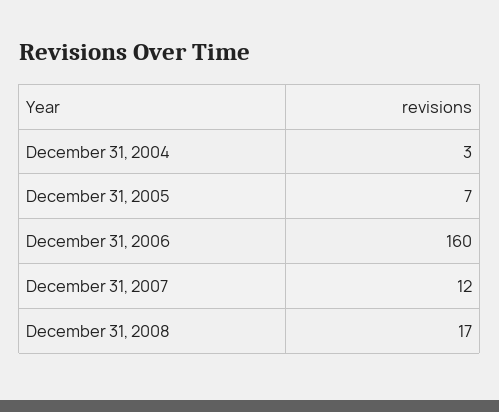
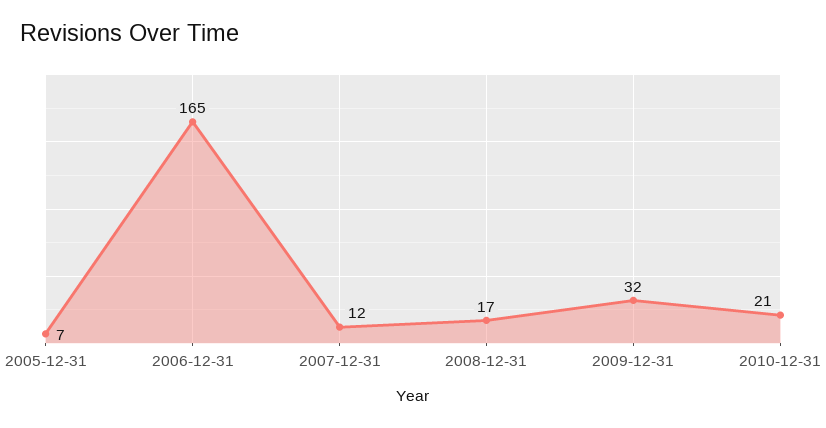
December 31, 2004: 3 -> none
December 31, 2006: 160 -> 165
2009-12-31: none -> 32
2010-12-31: none -> 21

